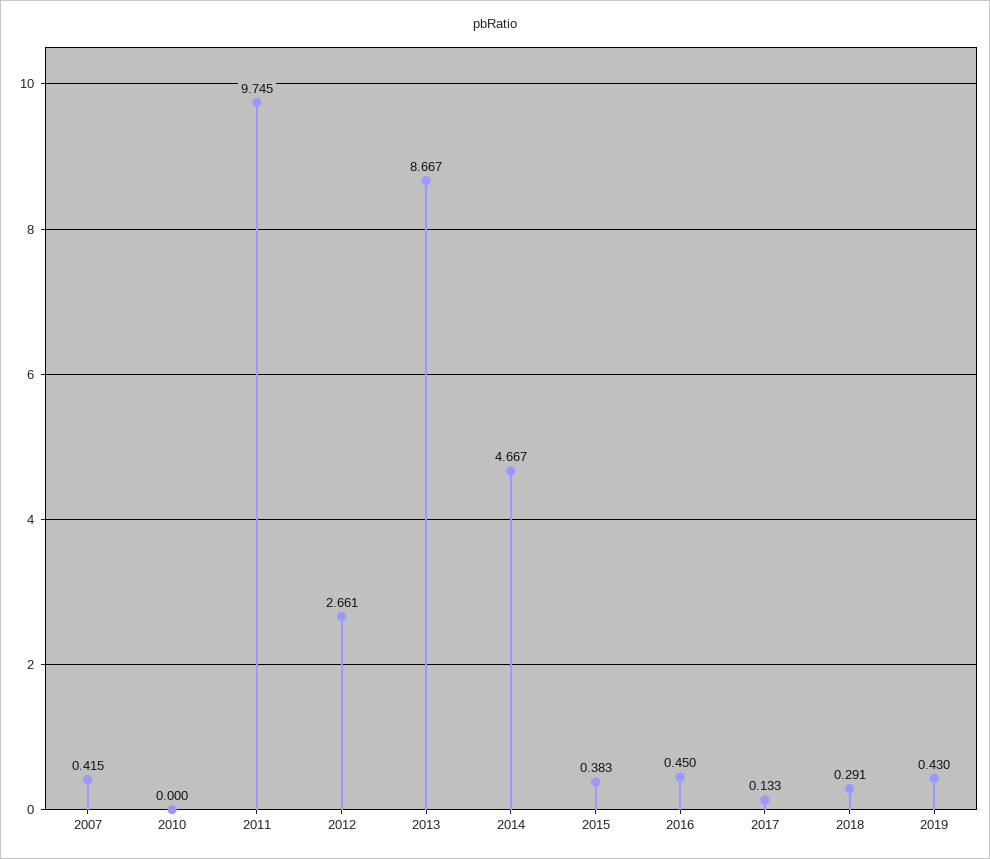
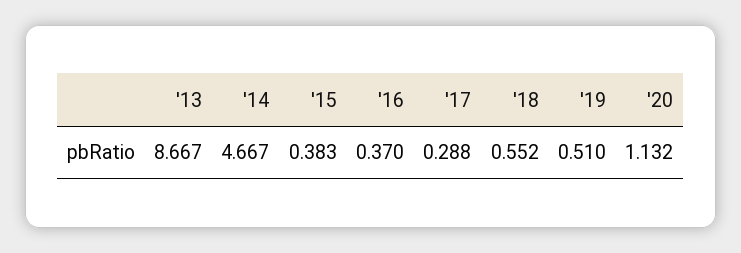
2007: 0.415 -> none
2010: 0 -> none
2011: 9.745 -> none
2012: 2.661 -> none
2016: 0.45 -> 0.37
2017: 0.133 -> 0.288
2018: 0.291 -> 0.552
2019: 0.43 -> 0.51
'20: none -> 1.132

